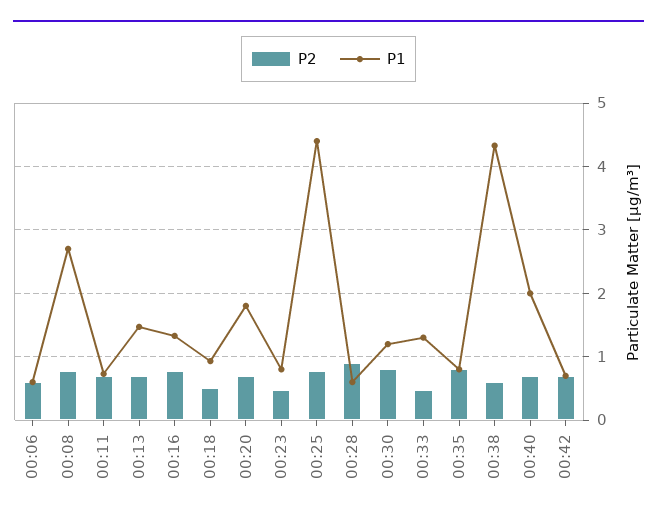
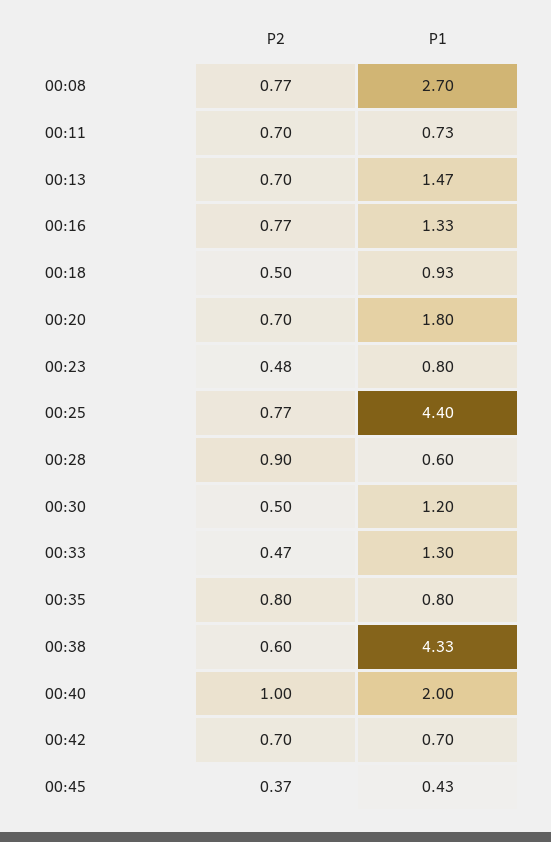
P2, 00:06: 0.6 -> none
P1, 00:06: 0.6 -> none
P2, 00:30: 0.8 -> 0.5
P2, 00:40: 0.7 -> 1
P2, 00:45: none -> 0.37
P1, 00:45: none -> 0.43

